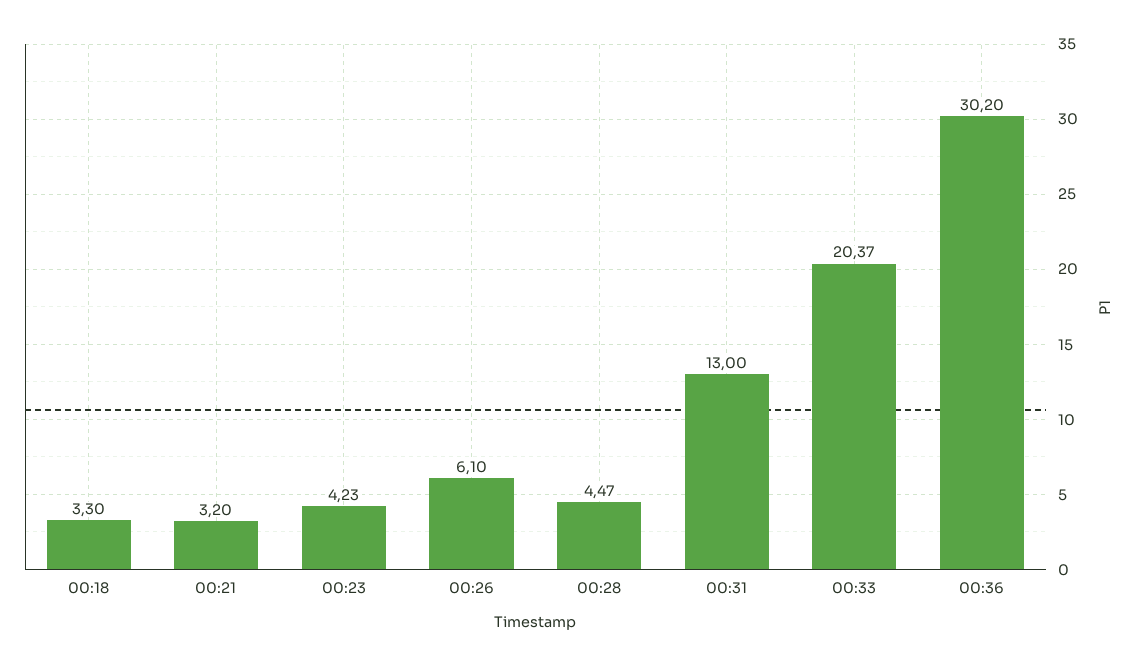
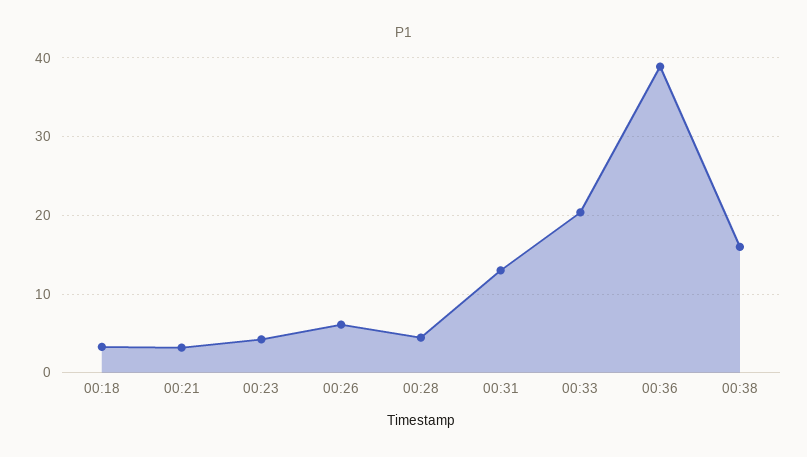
00:36: 30.2 -> 39
00:38: none -> 16

